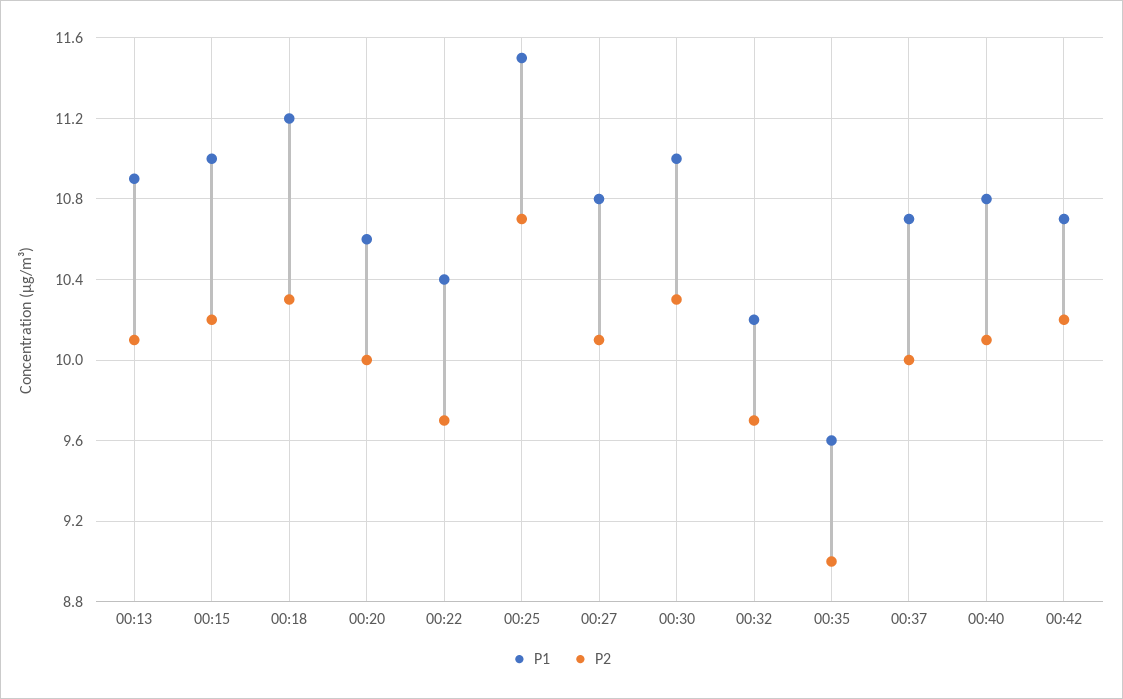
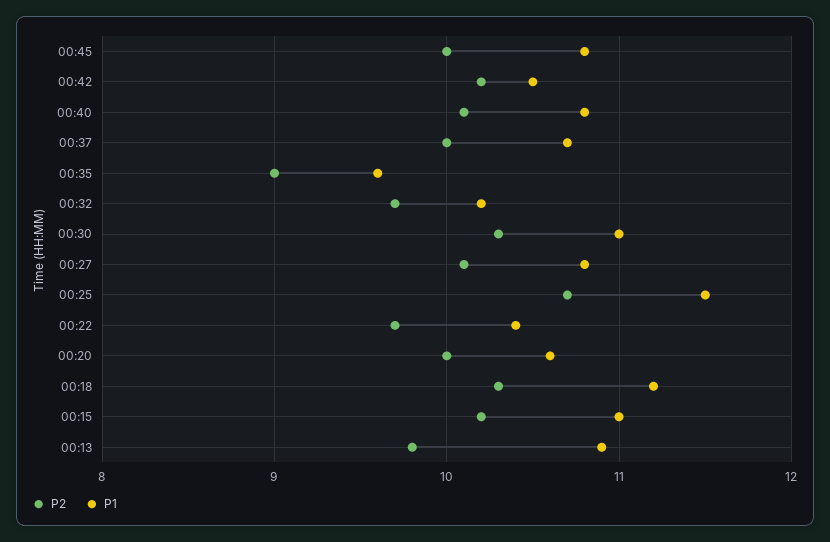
P2, 00:13: 10.1 -> 9.8
P1, 00:42: 10.7 -> 10.5
P2, 00:45: none -> 10
P1, 00:45: none -> 10.8

